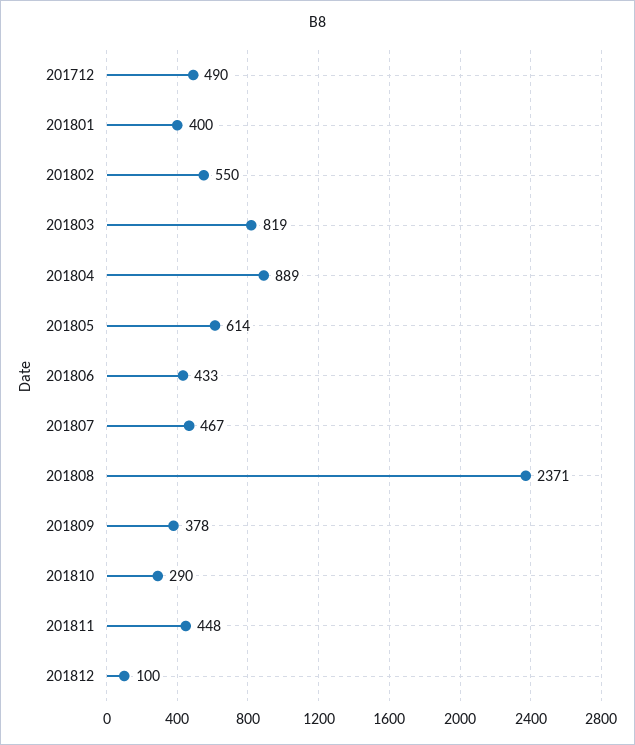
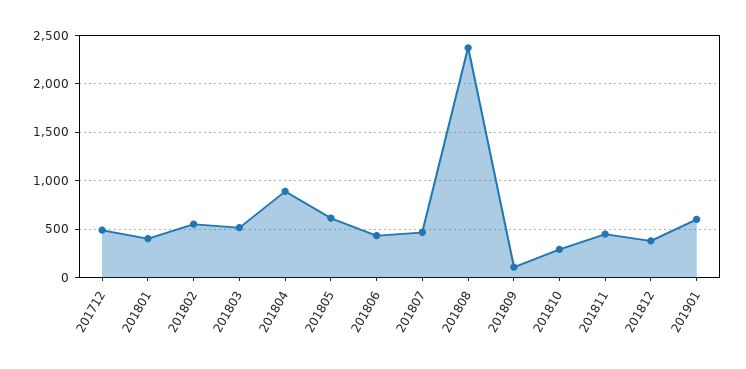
201803: 819 -> 500
201809: 378 -> 100
201812: 100 -> 400
201901: none -> 600

